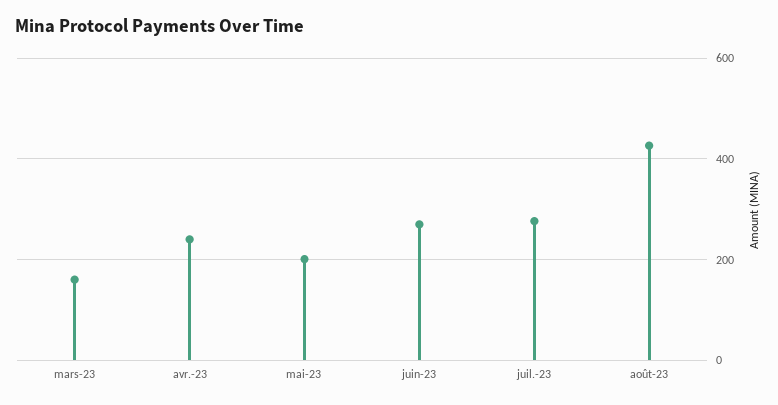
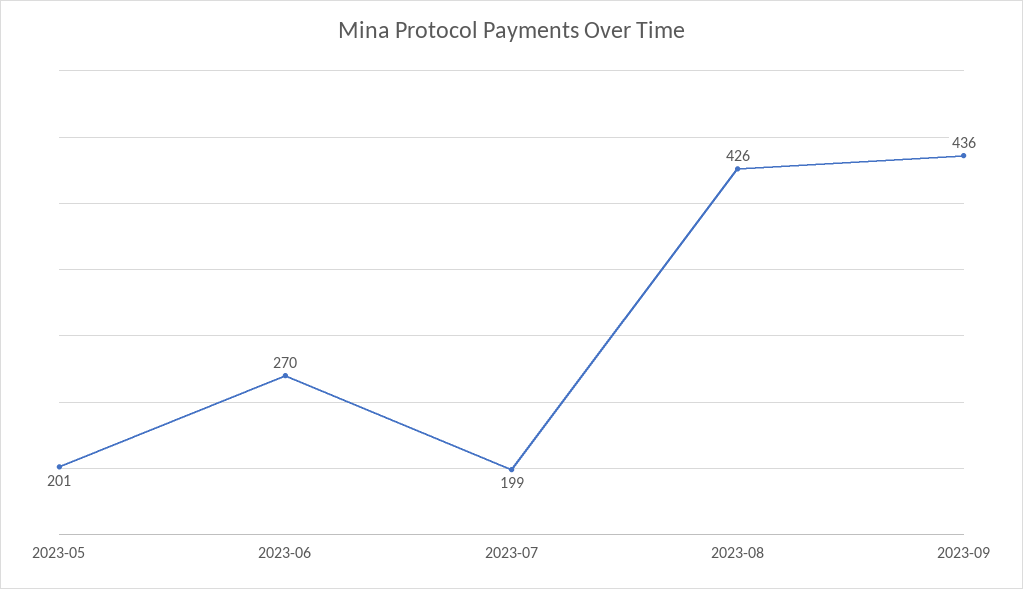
mars-23: 160 -> none
avr.-23: 240 -> none
juil.-23: 280 -> 199
2023-09: none -> 436

